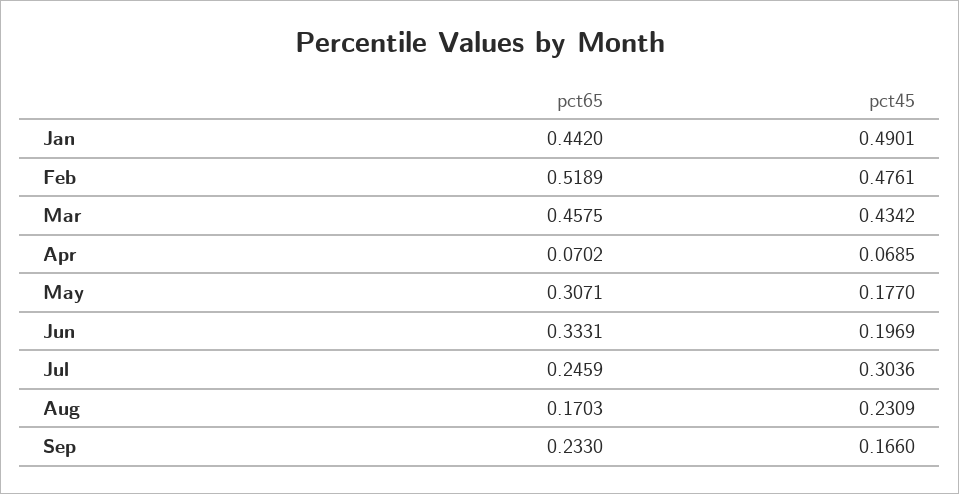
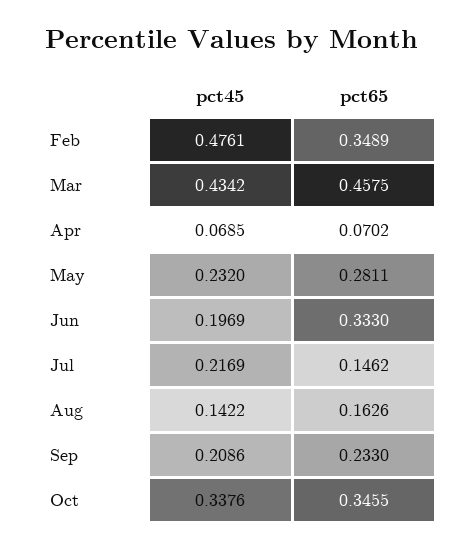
pct65, Jan: 0.442 -> none
pct45, Jan: 0.4901 -> none
pct65, Feb: 0.5189 -> 0.3489
pct65, May: 0.3071 -> 0.2811
pct45, May: 0.177 -> 0.232
pct65, Jun: 0.3331 -> 0.333
pct65, Jul: 0.2459 -> 0.1462
pct45, Jul: 0.3036 -> 0.2169
pct65, Aug: 0.1703 -> 0.1626
pct45, Aug: 0.2309 -> 0.1422
pct45, Sep: 0.166 -> 0.2086
pct45, Oct: none -> 0.3376
pct65, Oct: none -> 0.3455

